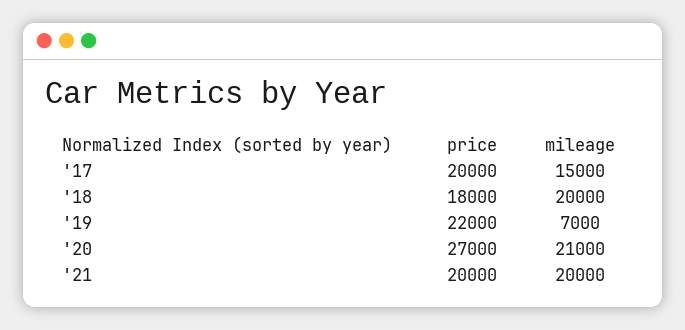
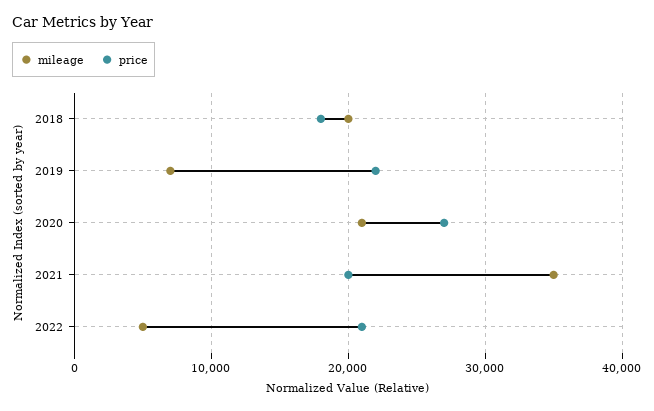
price, '17: 20000 -> none
mileage, '17: 15000 -> none
mileage, '21: 20000 -> 35000
mileage, 2022: none -> 5000
price, 2022: none -> 21000

